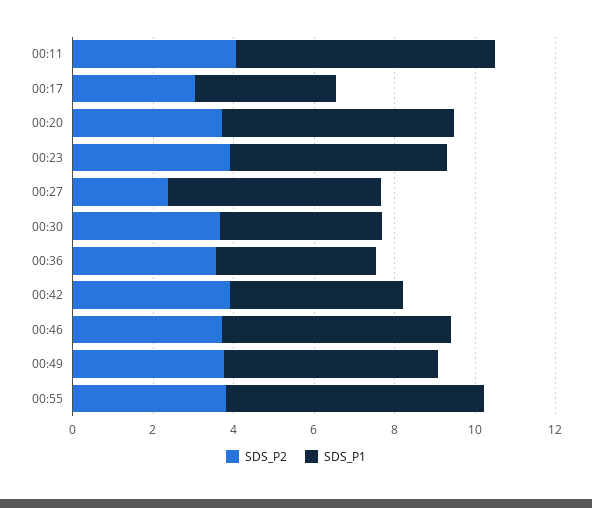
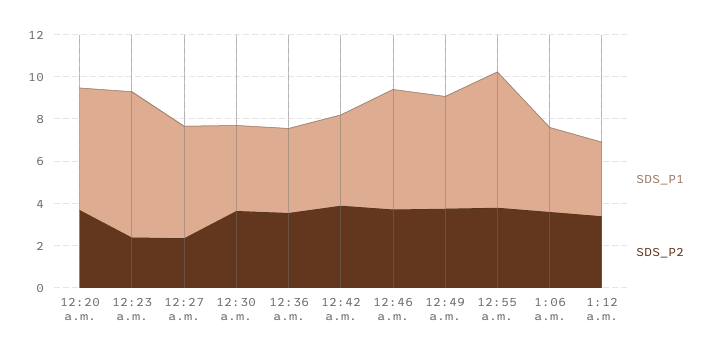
SDS_P2, 00:11: 4 -> none
SDS_P1, 00:11: 6.5 -> none
SDS_P2, 00:17: 3 -> none
SDS_P1, 00:17: 3.5 -> none
SDS_P2, 00:23: 4 -> 2.5
SDS_P1, 00:23: 5.5 -> 7
SDS_P1, 1:06 a.m.: none -> 4
SDS_P2, 1:06 a.m.: none -> 3.5
SDS_P1, 1:12 a.m.: none -> 3.5
SDS_P2, 1:12 a.m.: none -> 3.5

